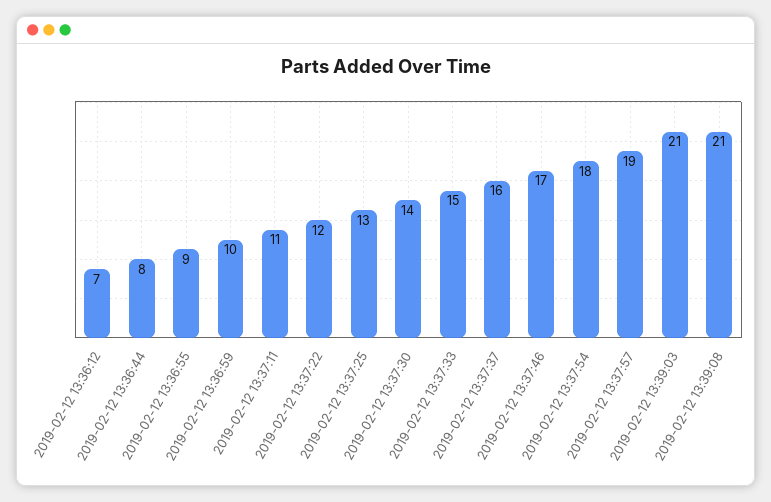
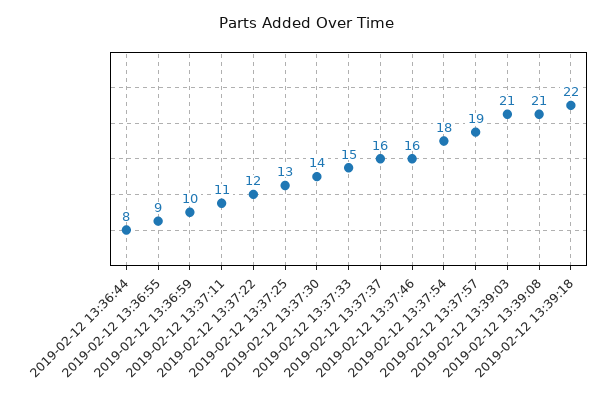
2019-02-12 13:36:12: 7 -> none
2019-02-12 13:37:46: 17 -> 16
2019-02-12 13:39:18: none -> 22

